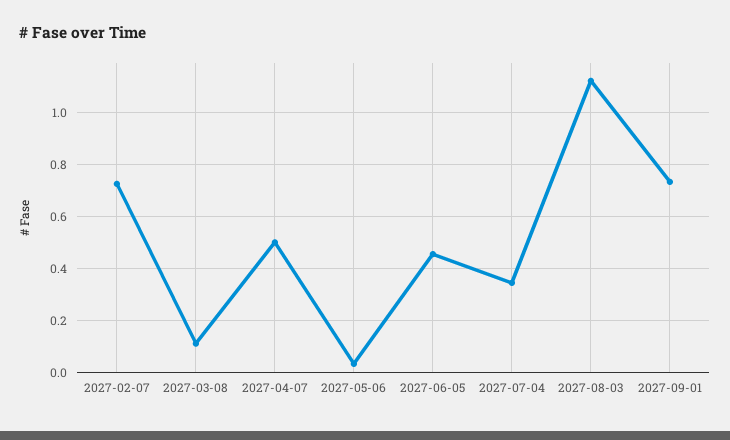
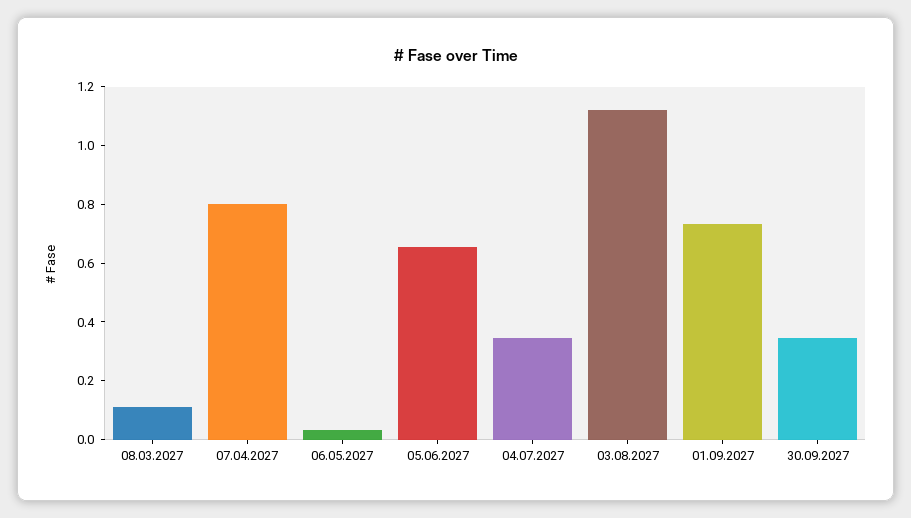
2027-02-07: 0.725 -> none
2027-04-07: 0.5 -> 0.8
2027-06-05: 0.45 -> 0.65
30.09.2027: none -> 0.35

